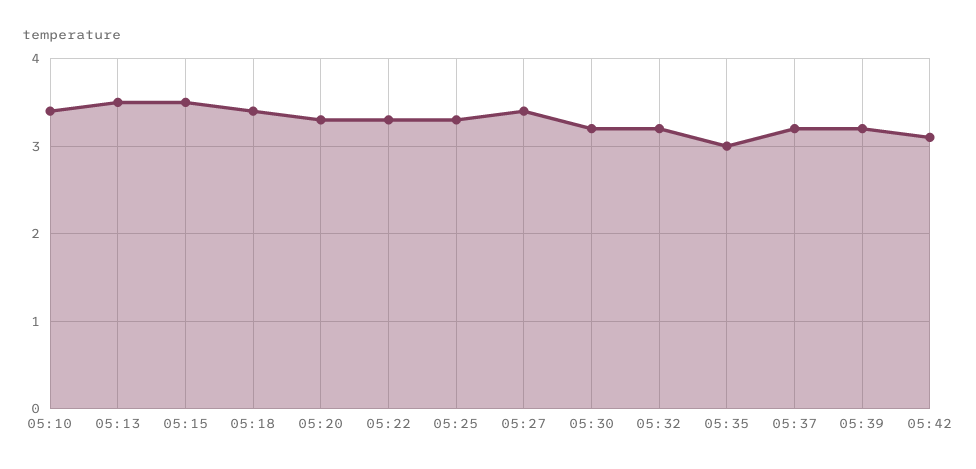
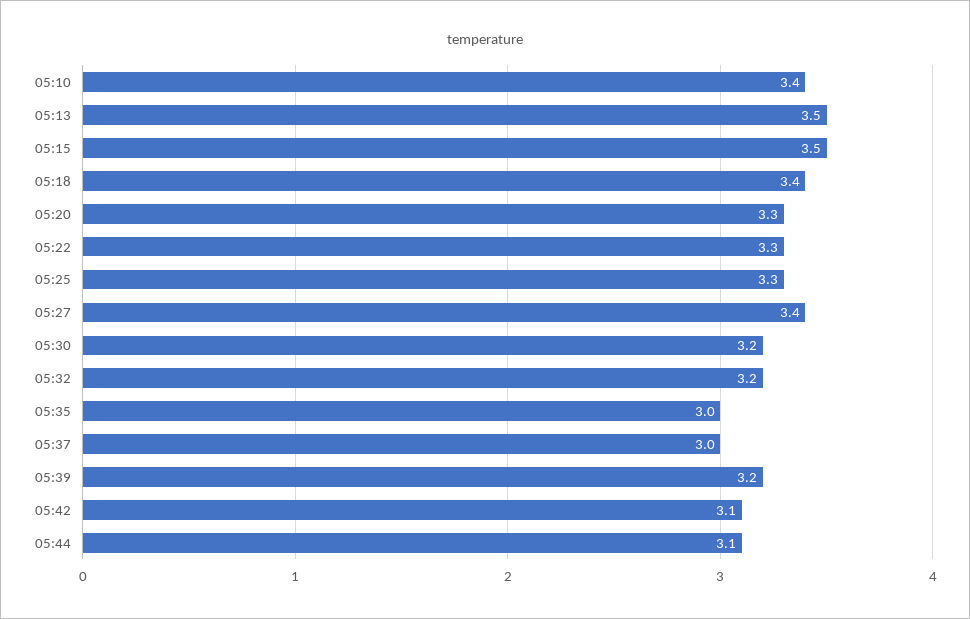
05:37: 3.2 -> 3
05:44: none -> 3.1

